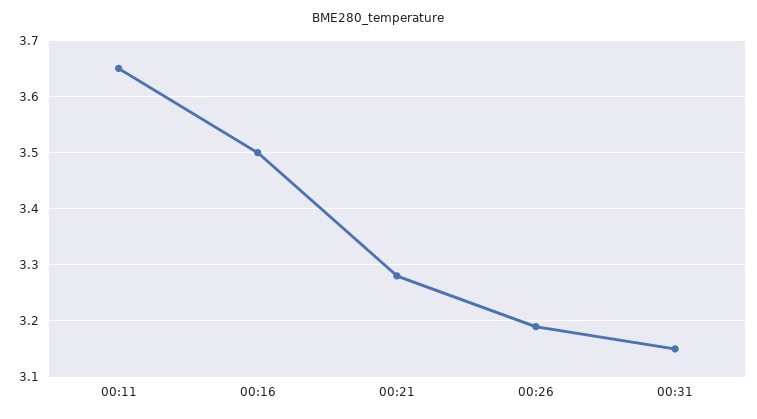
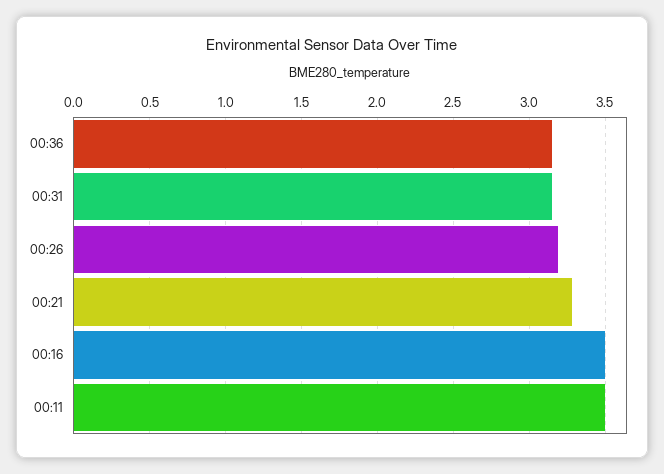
00:11: 3.65 -> 3.5
00:36: none -> 3.15

